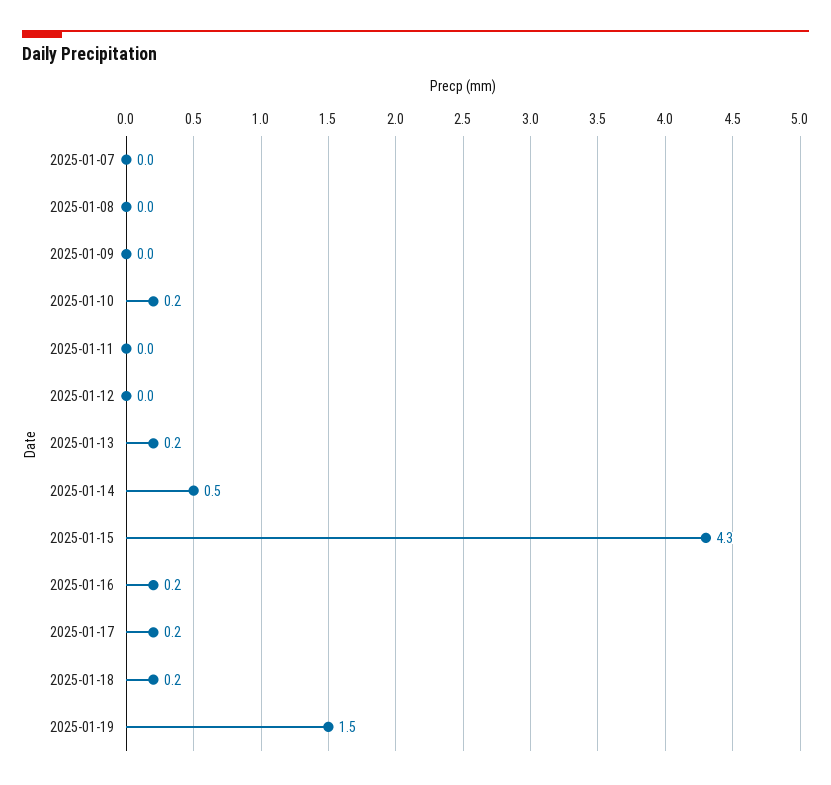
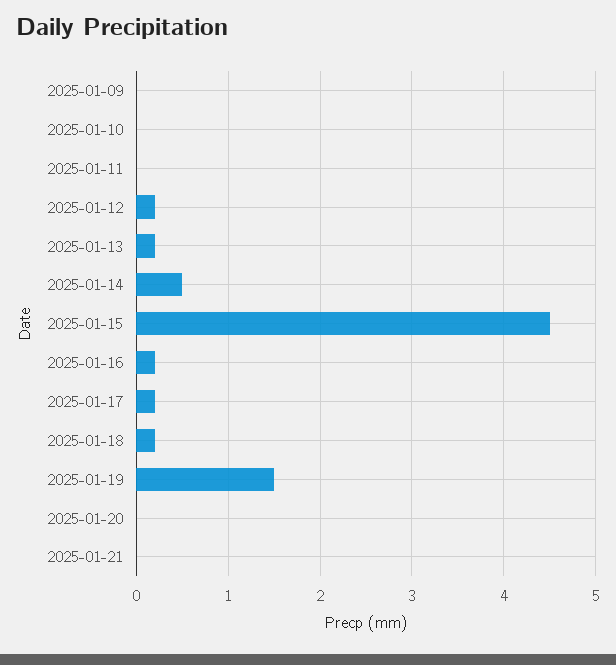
2025-01-07: 0 -> none
2025-01-08: 0 -> none
2025-01-10: 0.2 -> 0
2025-01-12: 0 -> 0.2
2025-01-15: 4.3 -> 4.5
2025-01-20: none -> 0
2025-01-21: none -> 0

